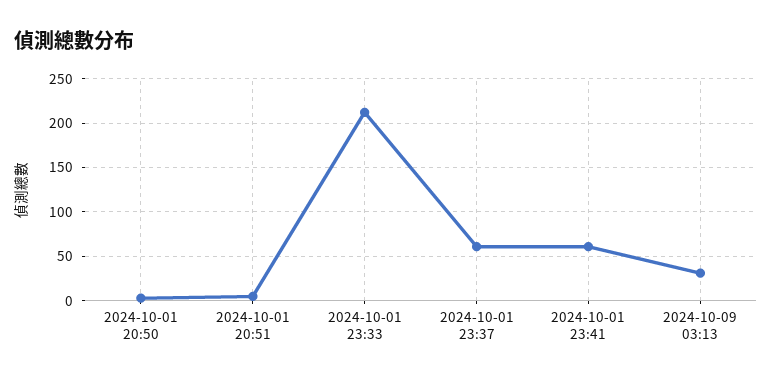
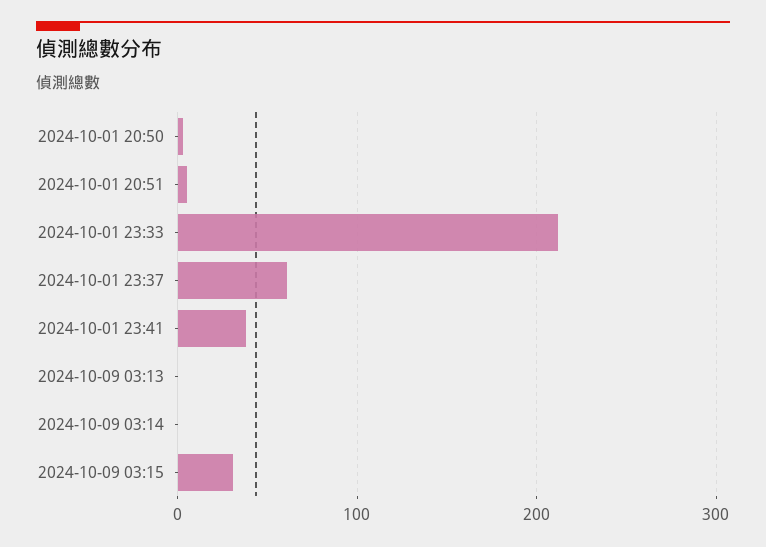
2024-10-01 23:41: 60 -> 40
2024-10-09 03:13: 30 -> 0
2024-10-09 03:14: none -> 0
2024-10-09 03:15: none -> 30

